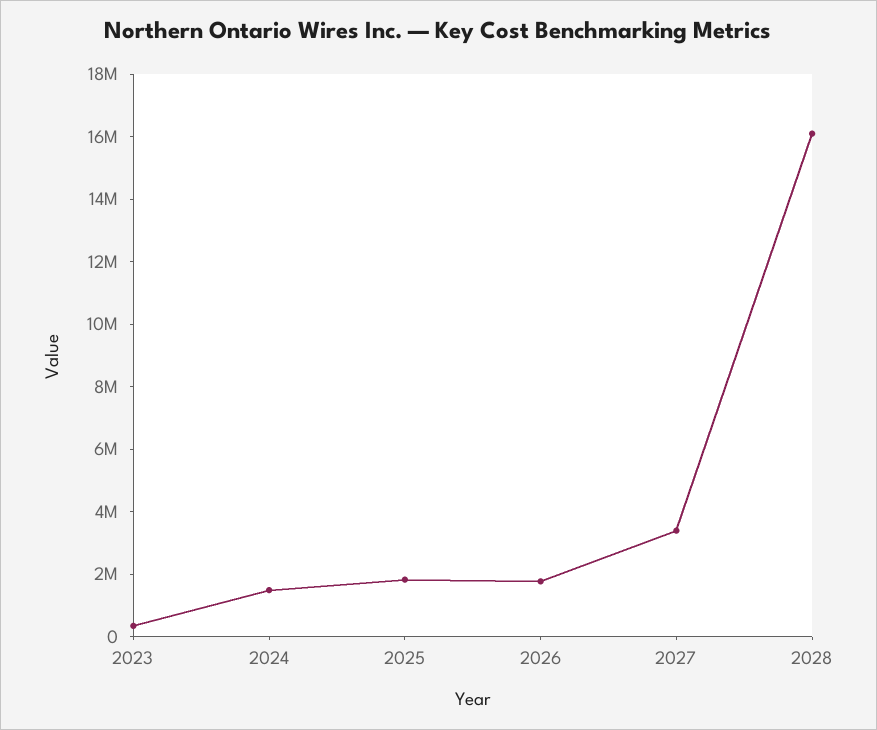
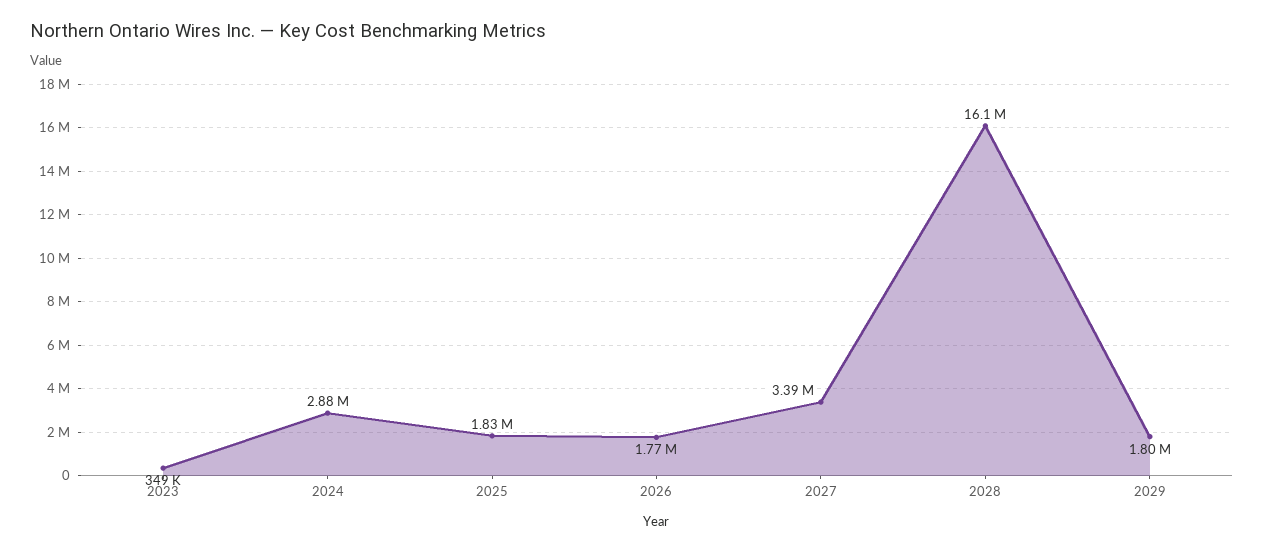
2024: 1500000 -> 2880000
2029: none -> 1800000

